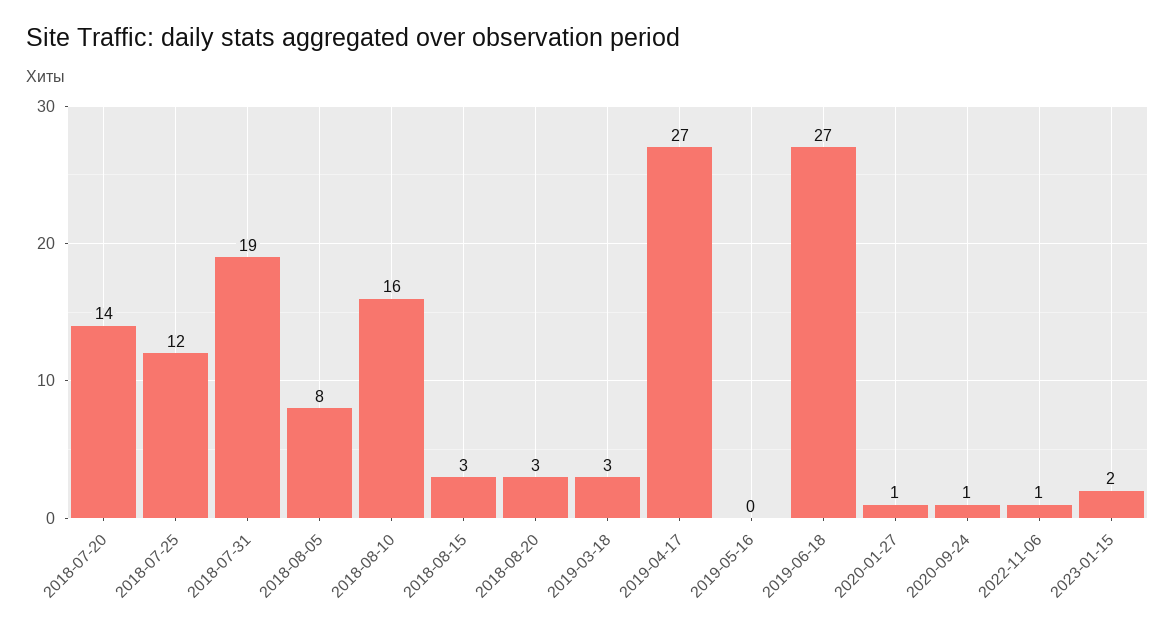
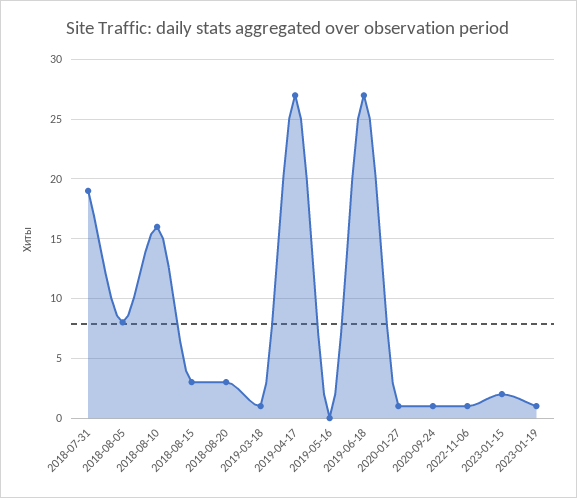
2018-07-20: 14 -> none
2018-07-25: 12 -> none
2019-03-18: 3 -> 1
2023-01-19: none -> 1

